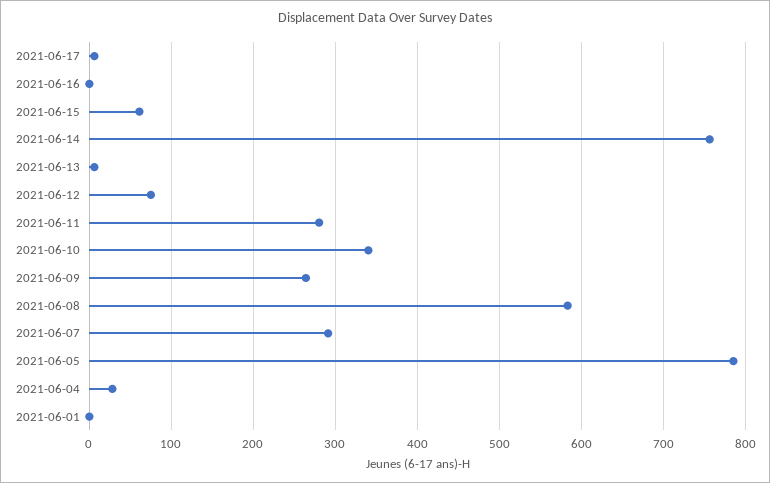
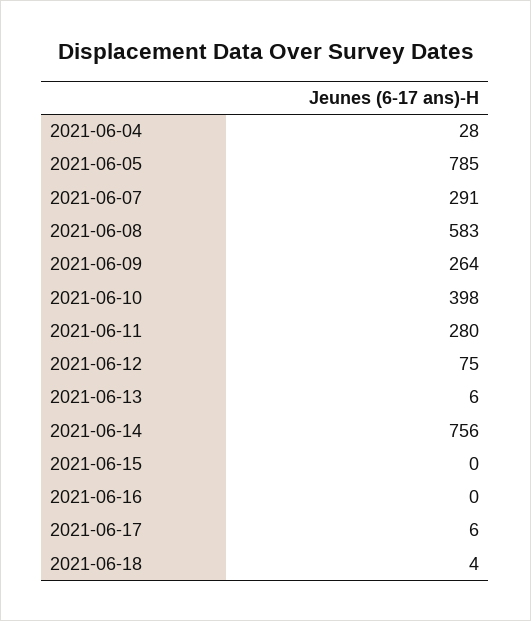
2021-06-15: 60 -> 0
2021-06-10: 340 -> 398
2021-06-01: 0 -> none
2021-06-18: none -> 4

